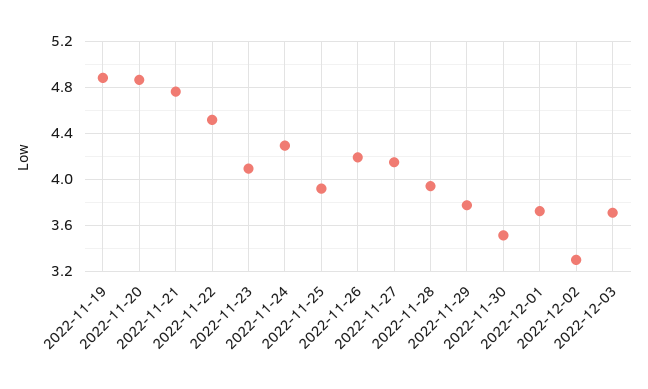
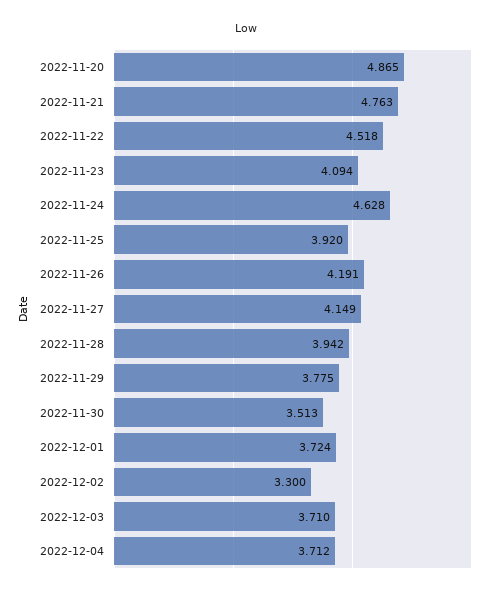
2022-11-19: 4.9 -> none
2022-11-24: 4.3 -> 4.628
2022-12-04: none -> 3.712

